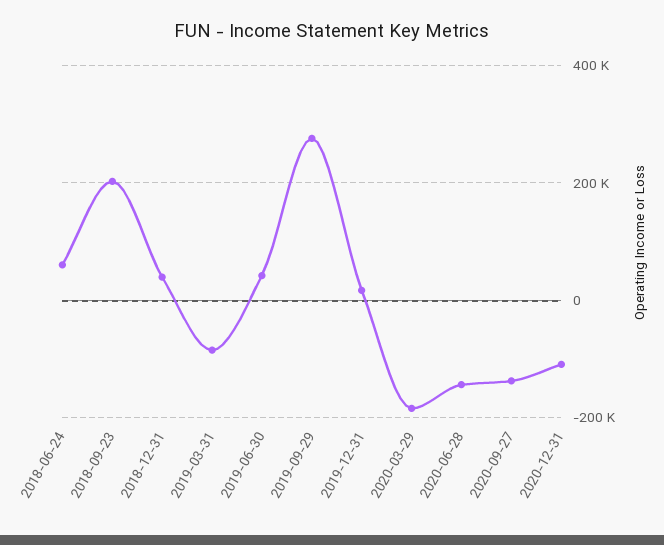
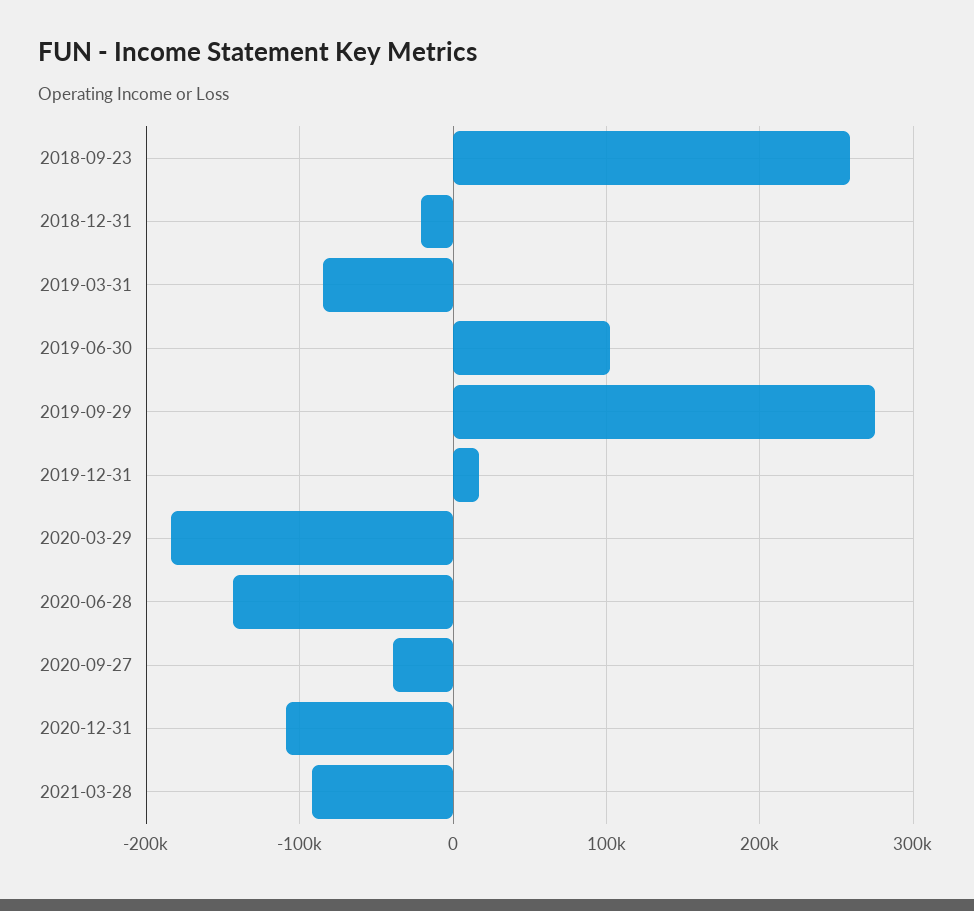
2018-06-24: 60000 -> none
2018-09-23: 200000 -> 260000
2018-12-31: 40000 -> -20000
2019-06-30: 40000 -> 100000
2020-09-27: -140000 -> -40000
2021-03-28: none -> -90000

